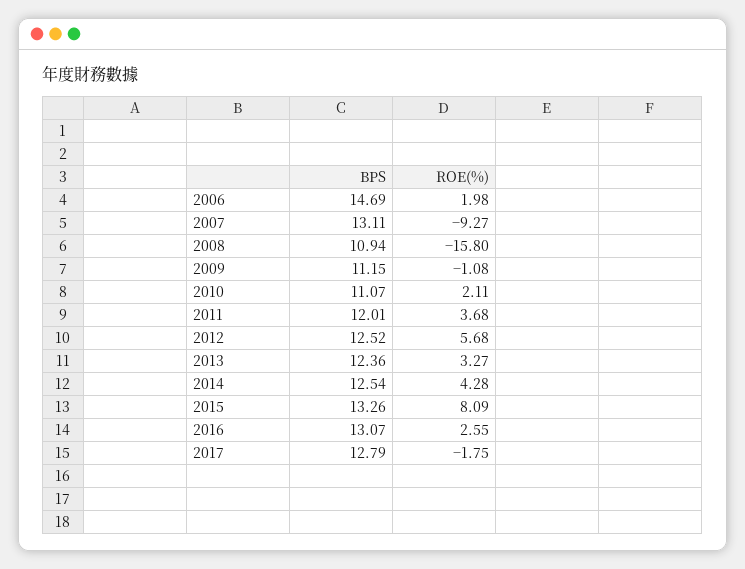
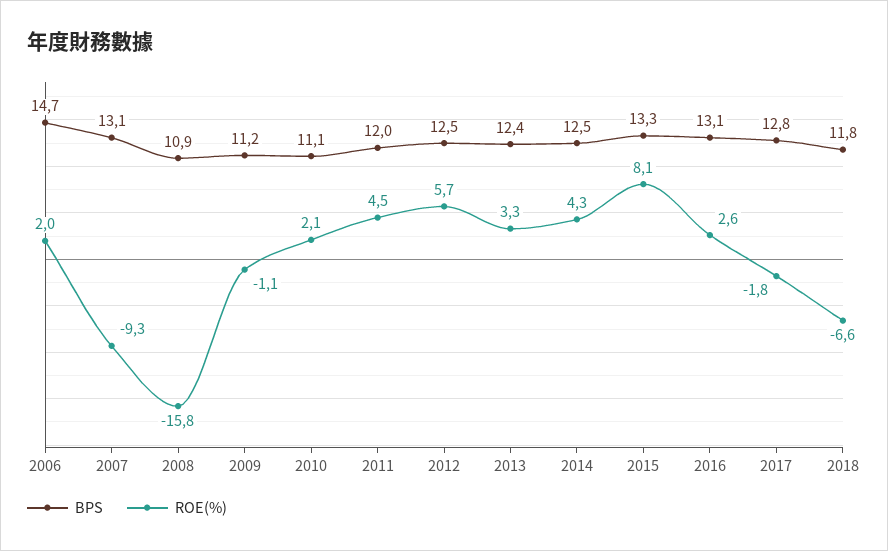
ROE(%), 2011: 3.68 -> 4.5
BPS, 2018: none -> 11.8
ROE(%), 2018: none -> -6.6

